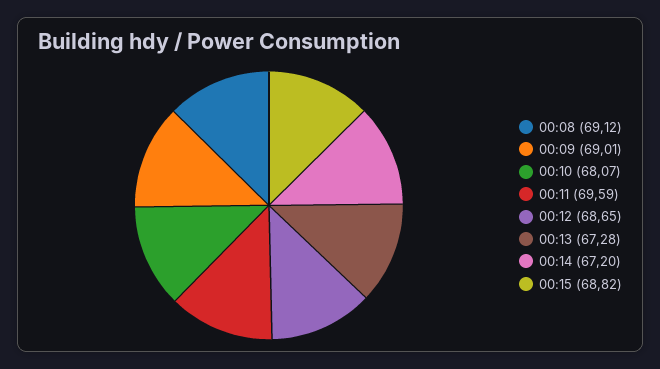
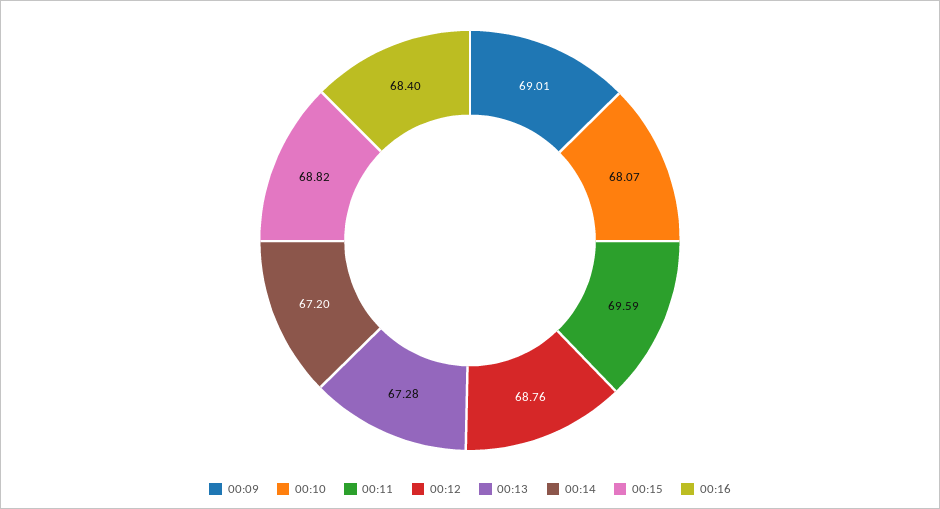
00:08: 69.12 -> none
00:12: 68.65 -> 68.76
00:16: none -> 68.4

